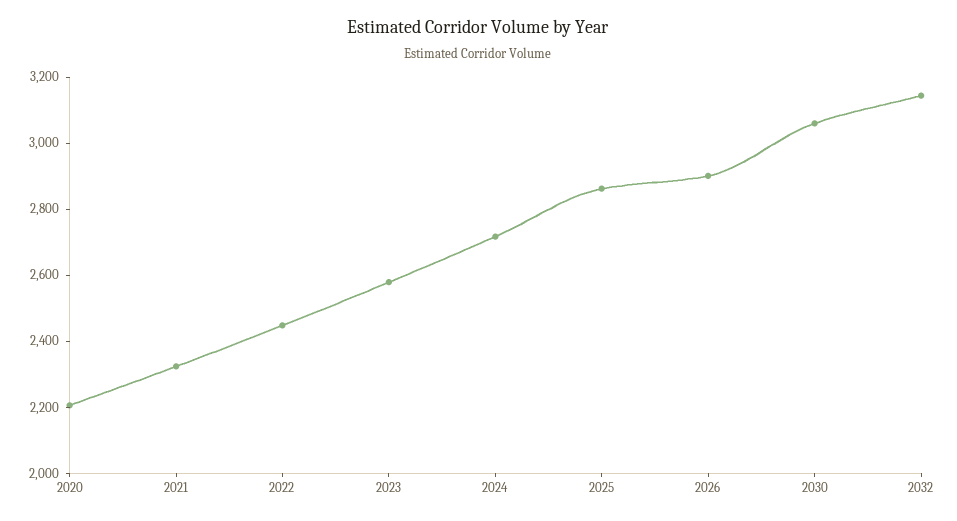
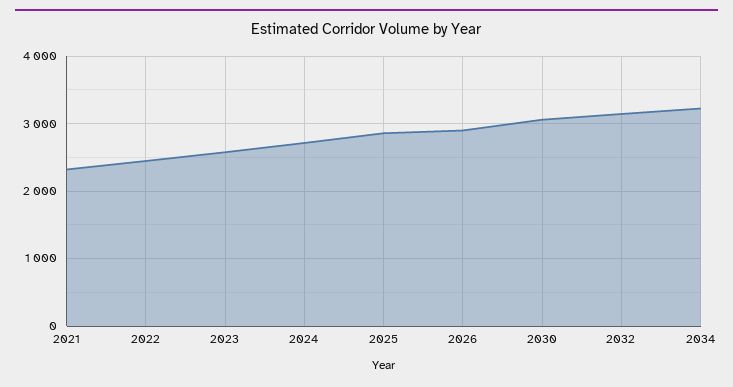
2020: 2200 -> none
2034: none -> 3200

